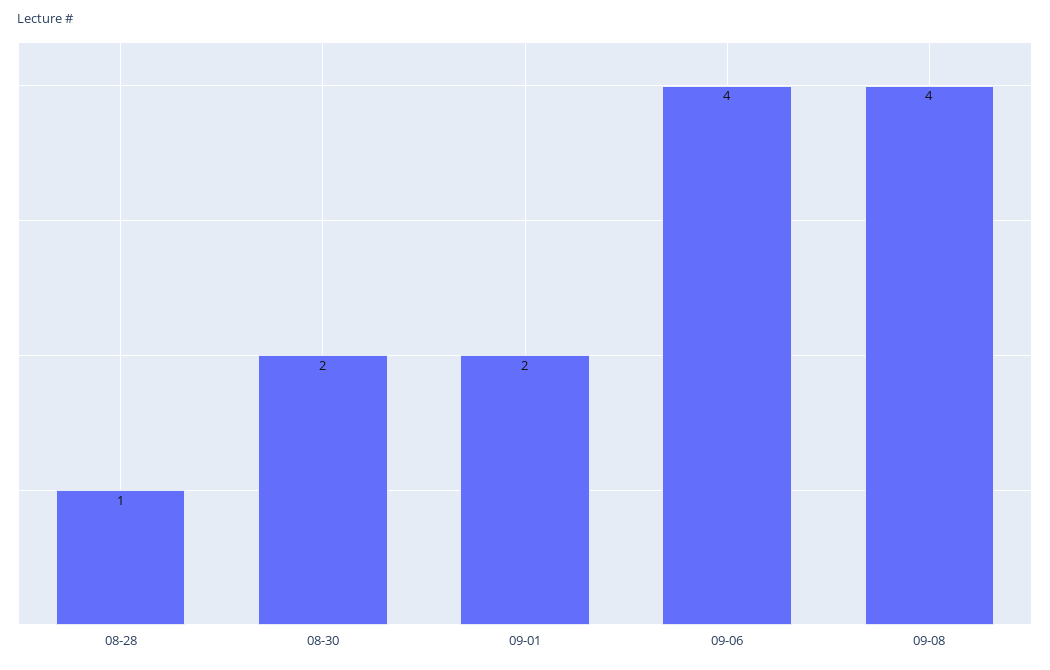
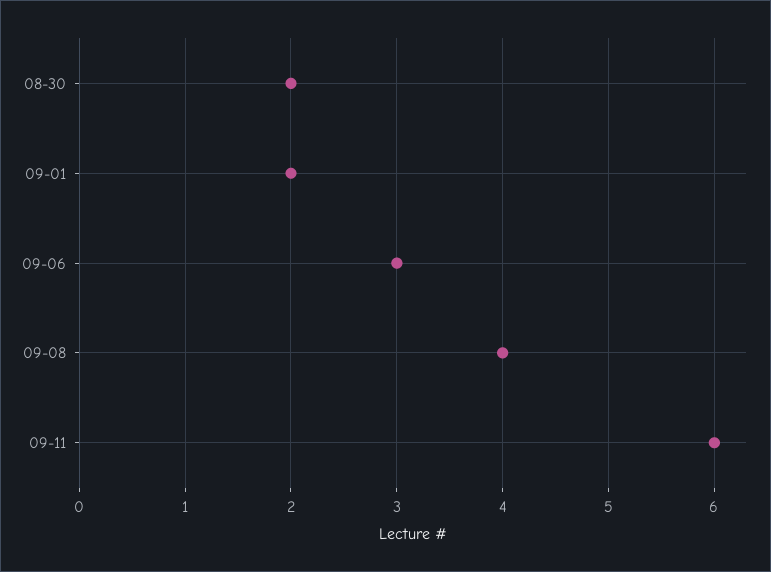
08-28: 1 -> none
09-06: 4 -> 3
09-11: none -> 6

